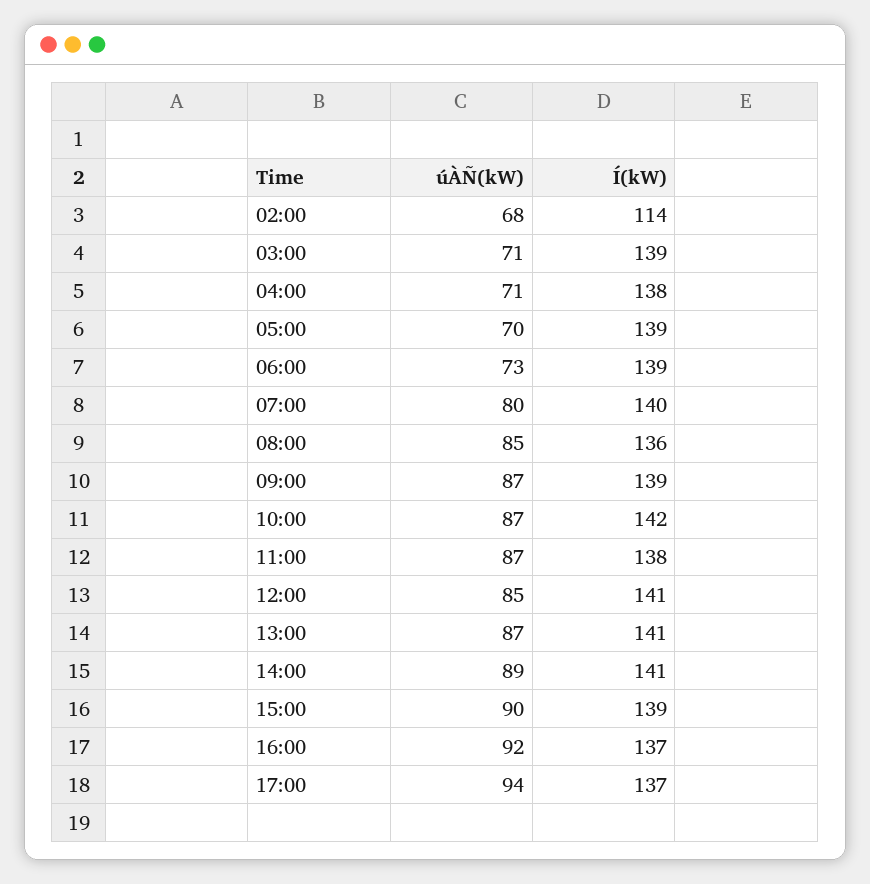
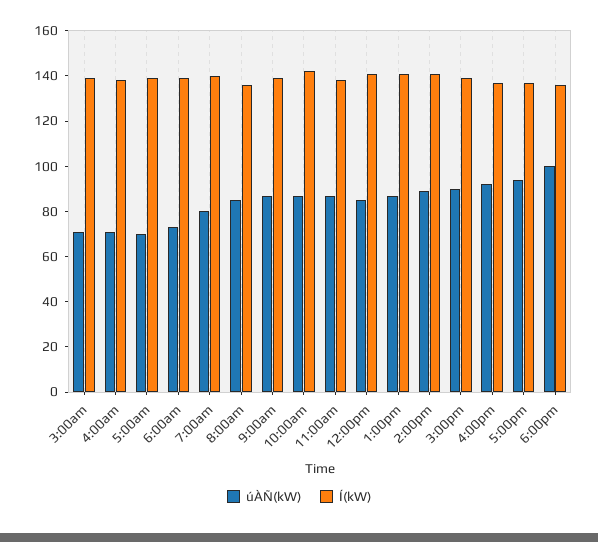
úÀÑ(kW), 02:00: 68 -> none
Í(kW), 02:00: 114 -> none
úÀÑ(kW), 6:00pm: none -> 100
Í(kW), 6:00pm: none -> 135

